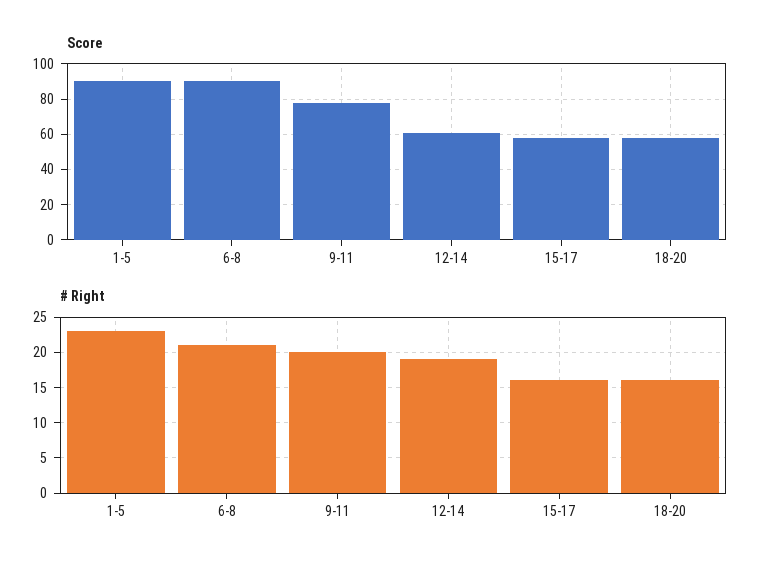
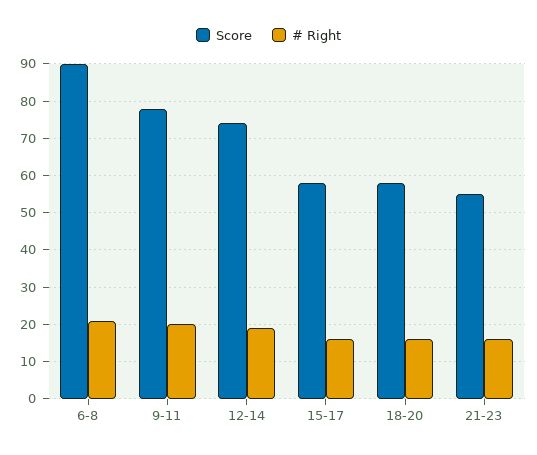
Score, 1-5: 90 -> none
Score, 12-14: 60 -> 75
# Right, 1-5: 23 -> none
Score, 21-23: none -> 55
# Right, 21-23: none -> 15

